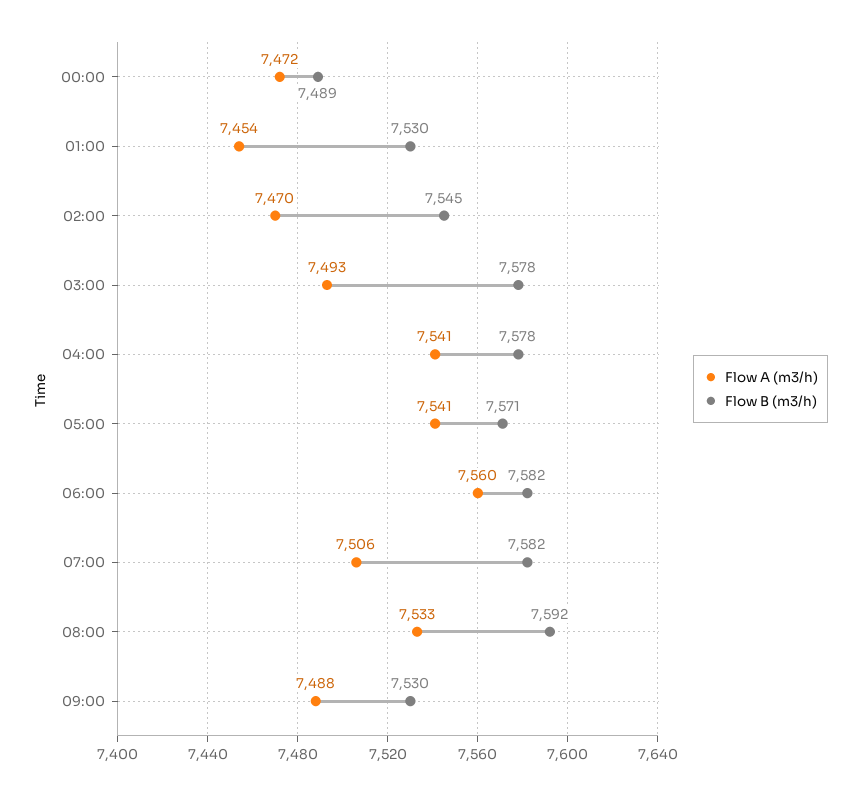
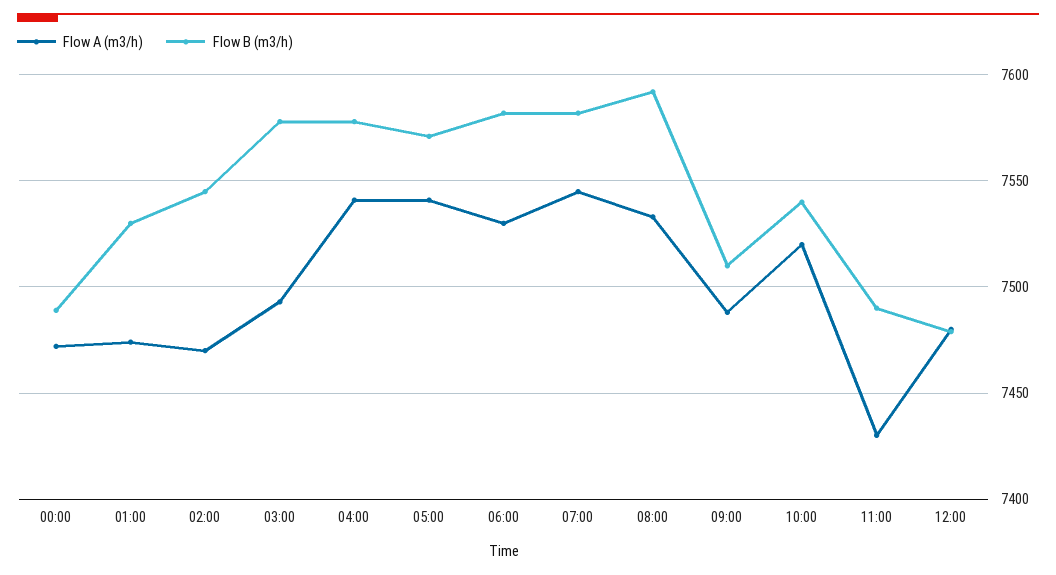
Flow A (m3/h), 01:00: 7454 -> 7475
Flow A (m3/h), 06:00: 7560 -> 7530
Flow A (m3/h), 07:00: 7506 -> 7545
Flow B (m3/h), 09:00: 7530 -> 7510
Flow A (m3/h), 10:00: none -> 7520
Flow B (m3/h), 10:00: none -> 7540
Flow A (m3/h), 11:00: none -> 7430
Flow B (m3/h), 11:00: none -> 7490
Flow A (m3/h), 12:00: none -> 7480
Flow B (m3/h), 12:00: none -> 7480

